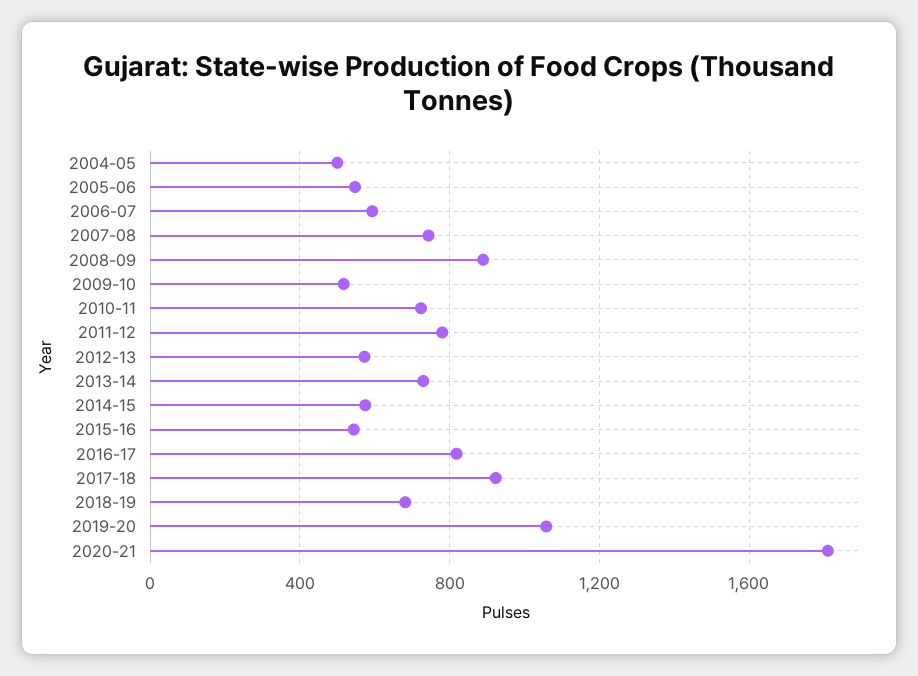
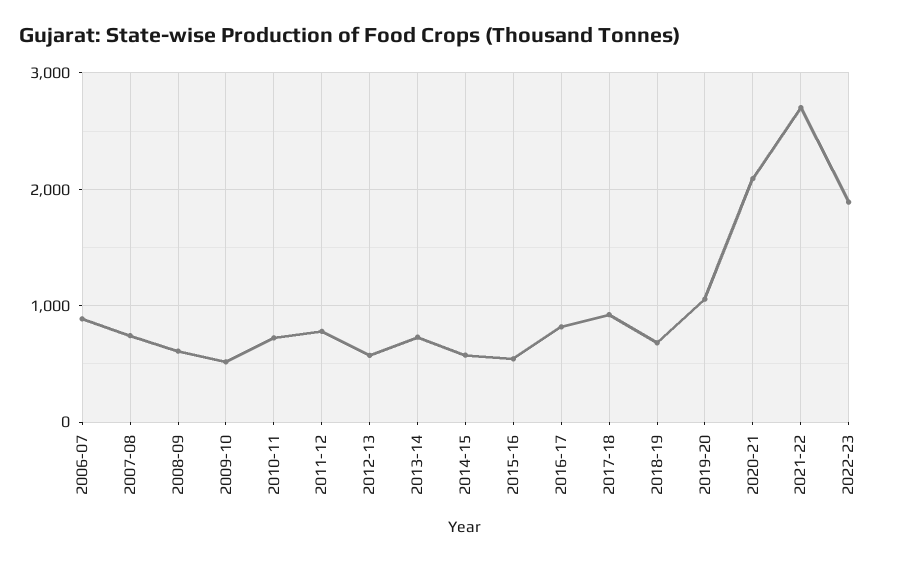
2004-05: 500 -> none
2005-06: 550 -> none
2006-07: 600 -> 900
2008-09: 900 -> 600
2020-21: 1800 -> 2100
2021-22: none -> 2700
2022-23: none -> 1900

